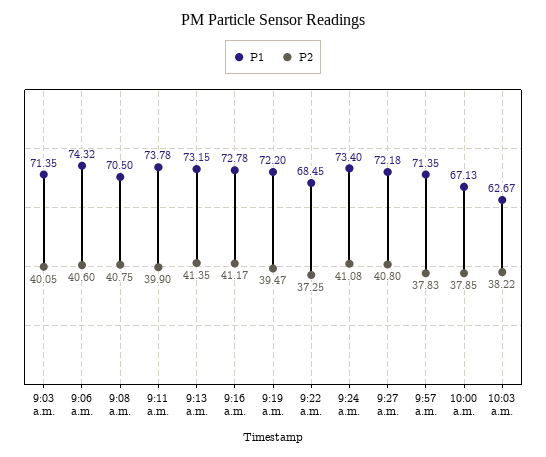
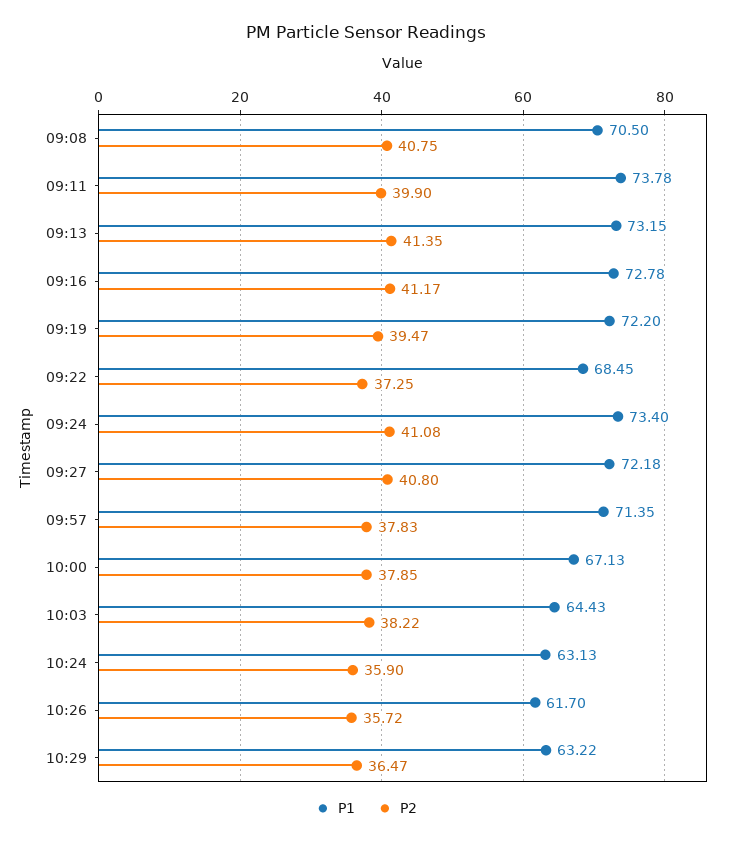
P1, 9:03 a.m.: 71.35 -> none
P2, 9:03 a.m.: 40.05 -> none
P1, 9:06 a.m.: 74.32 -> none
P2, 9:06 a.m.: 40.6 -> none
P1, 10:03 a.m.: 62.67 -> 64.43
P1, 10:24: none -> 63.13
P2, 10:24: none -> 35.9
P1, 10:26: none -> 61.7
P2, 10:26: none -> 35.72
P1, 10:29: none -> 63.22
P2, 10:29: none -> 36.47

